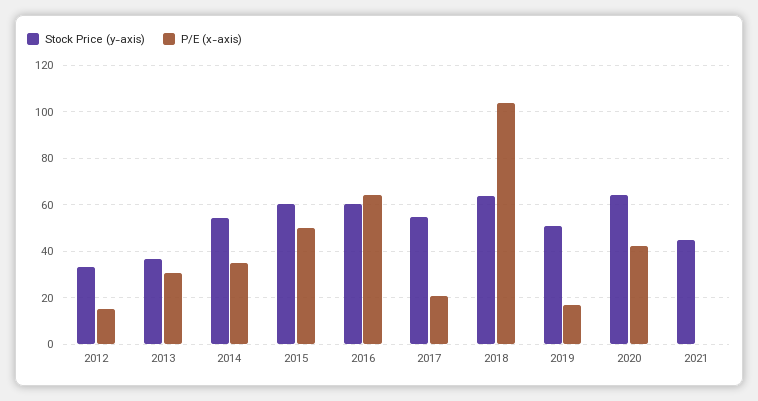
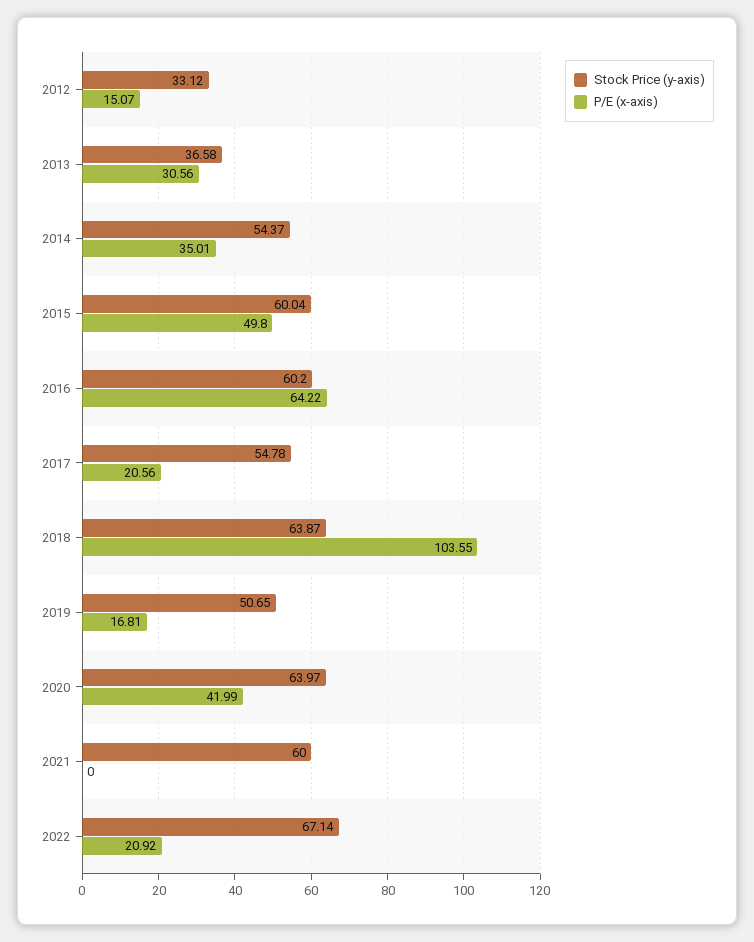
Stock Price (y-axis), 2021: 45 -> 60
Stock Price (y-axis), 2022: none -> 67.14
P/E (x-axis), 2022: none -> 20.92

